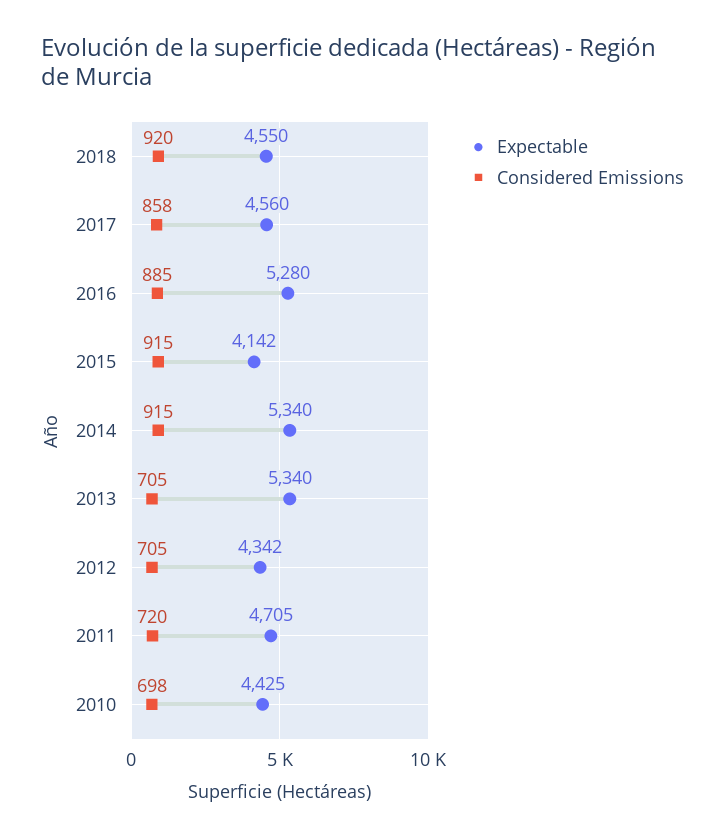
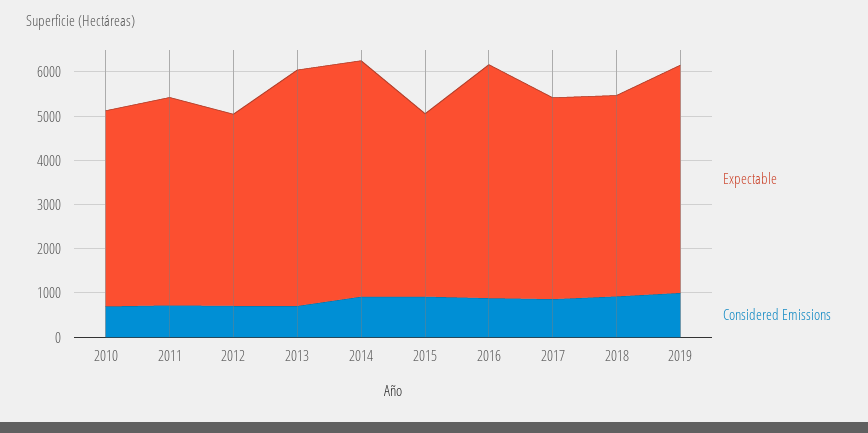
Expectable, 2019: none -> 5200
Considered Emissions, 2019: none -> 1000

